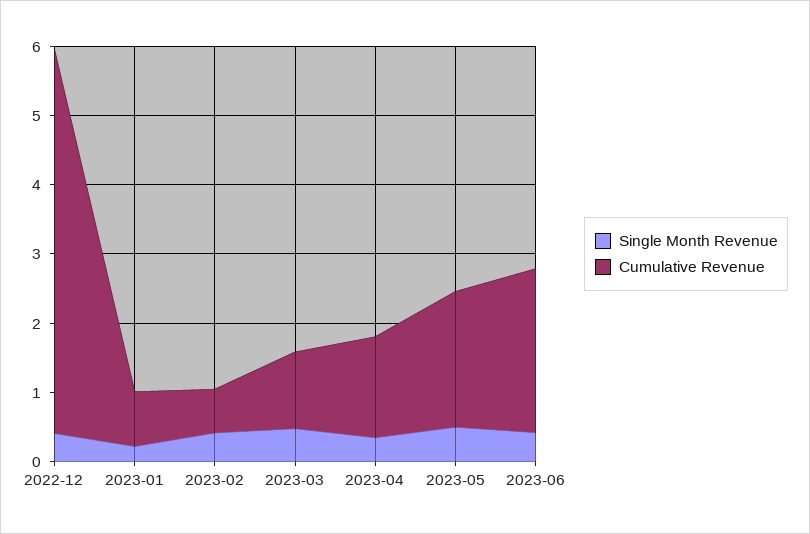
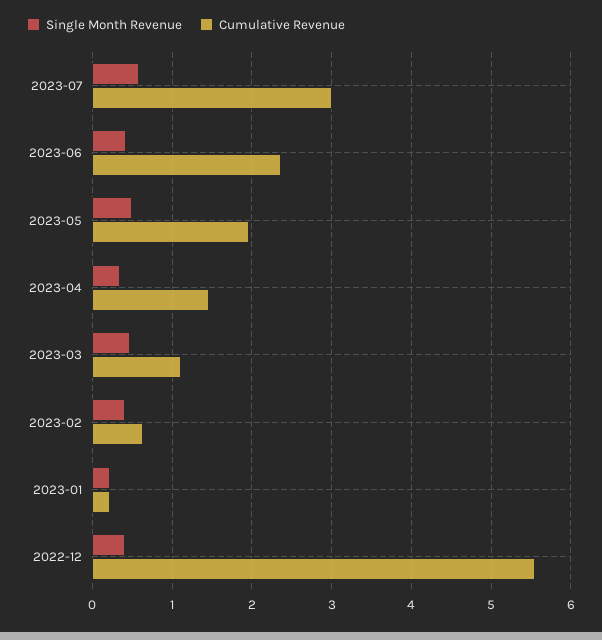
Cumulative Revenue, 2023-01: 0.8 -> 0.2
Single Month Revenue, 2023-07: none -> 0.6
Cumulative Revenue, 2023-07: none -> 3

